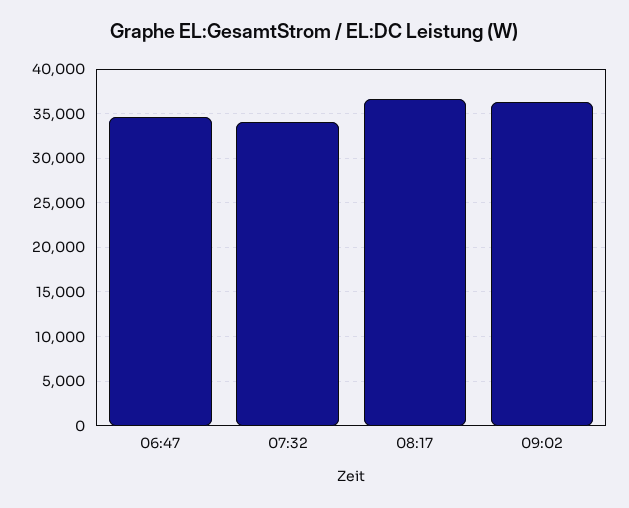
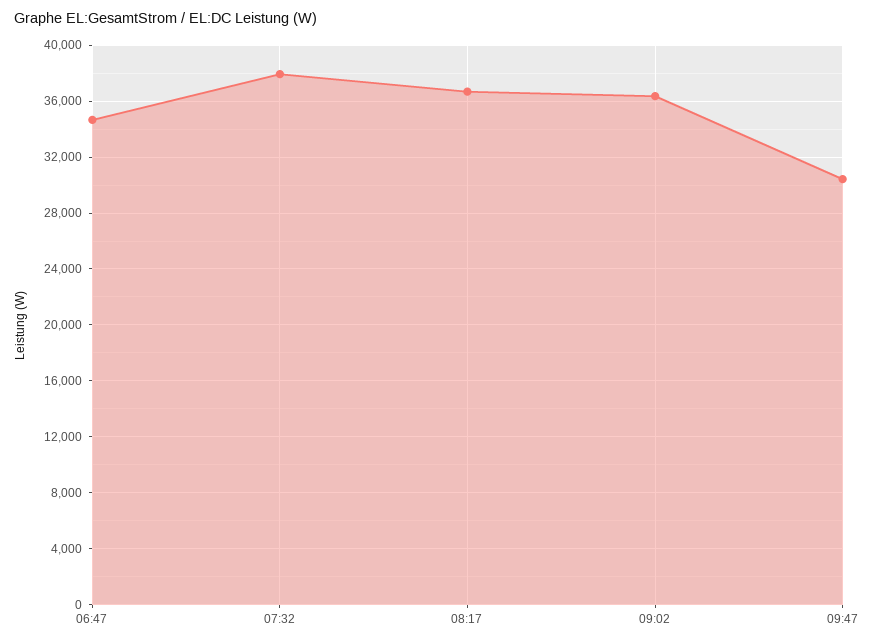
07:32: 34000 -> 38000
09:47: none -> 30500

